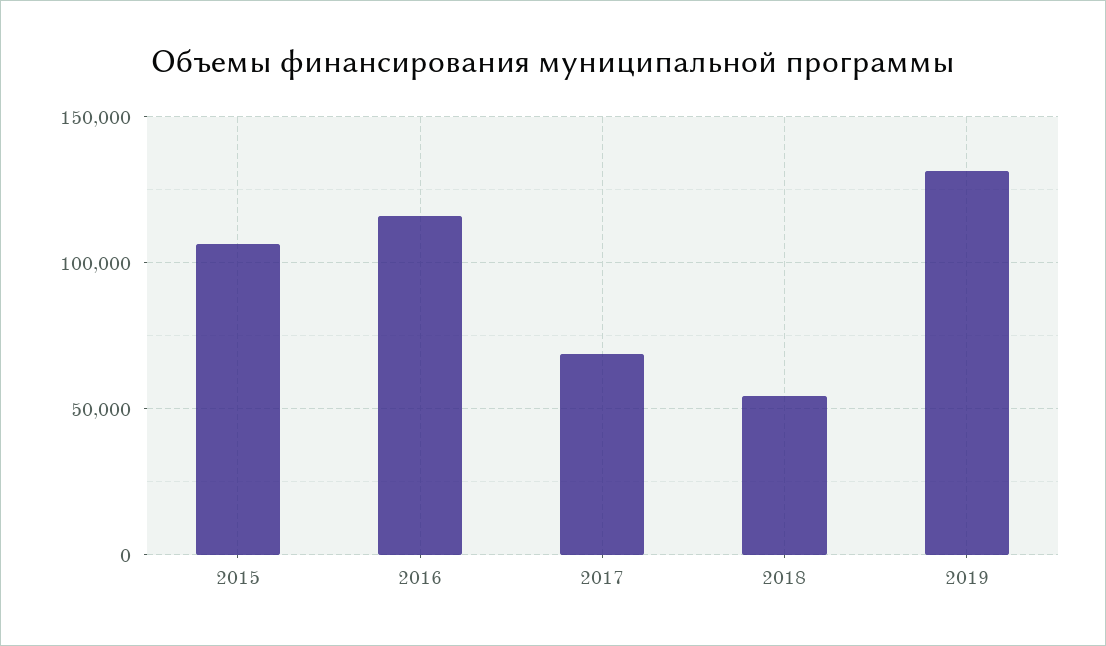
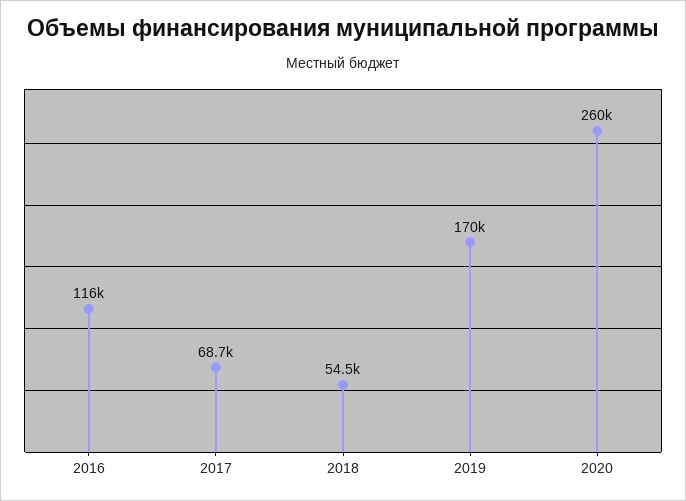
2015: 105000 -> none
2019: 130000 -> 170000
2020: none -> 260000

